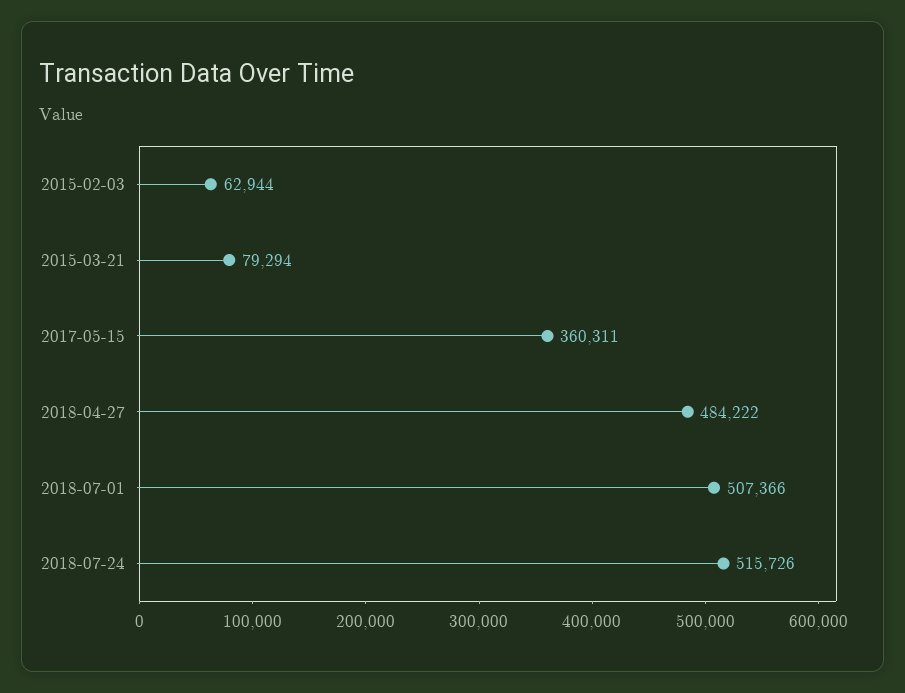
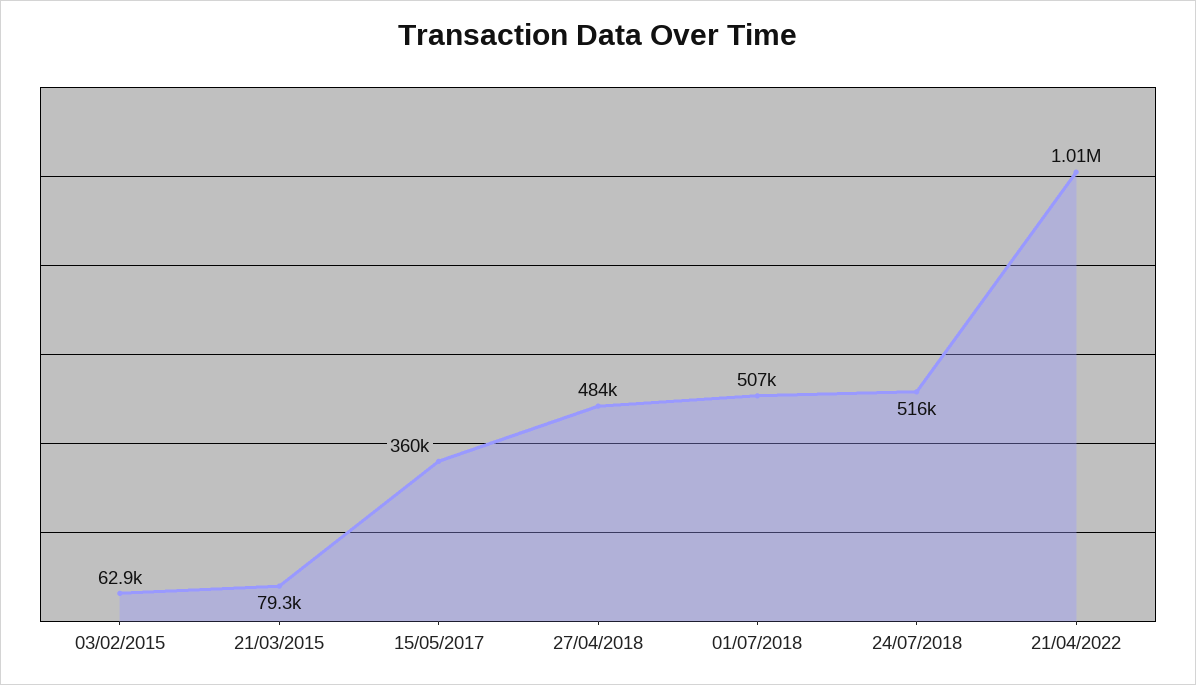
21/04/2022: none -> 1010000

